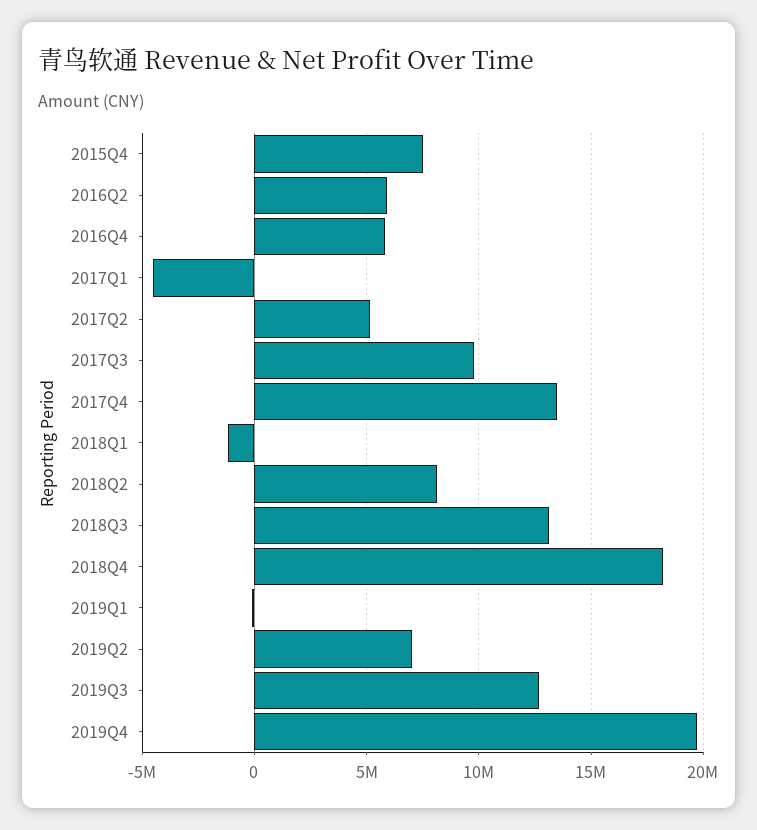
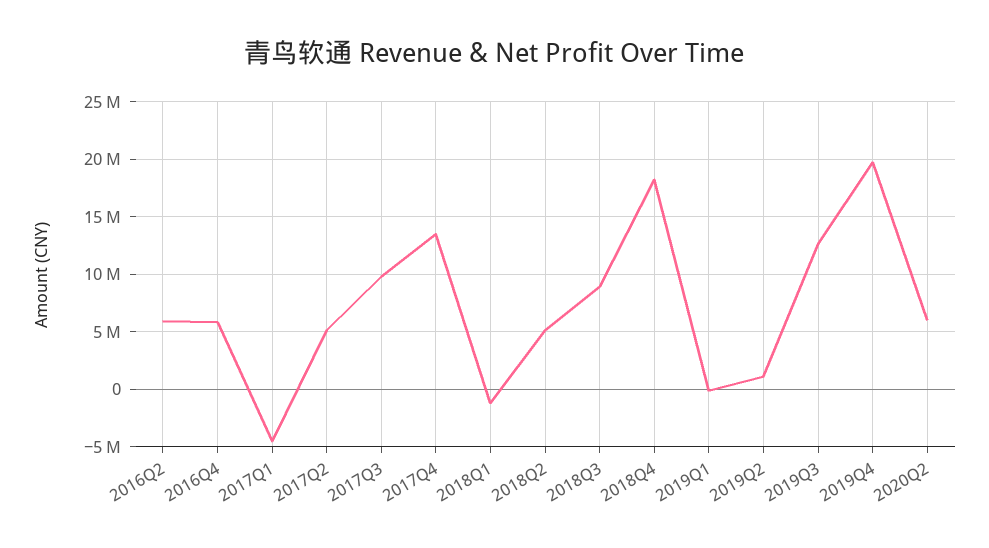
2015Q4: 7500000 -> none
2018Q2: 8000000 -> 5000000
2018Q3: 13000000 -> 9000000
2019Q2: 7000000 -> 1000000
2020Q2: none -> 6000000

